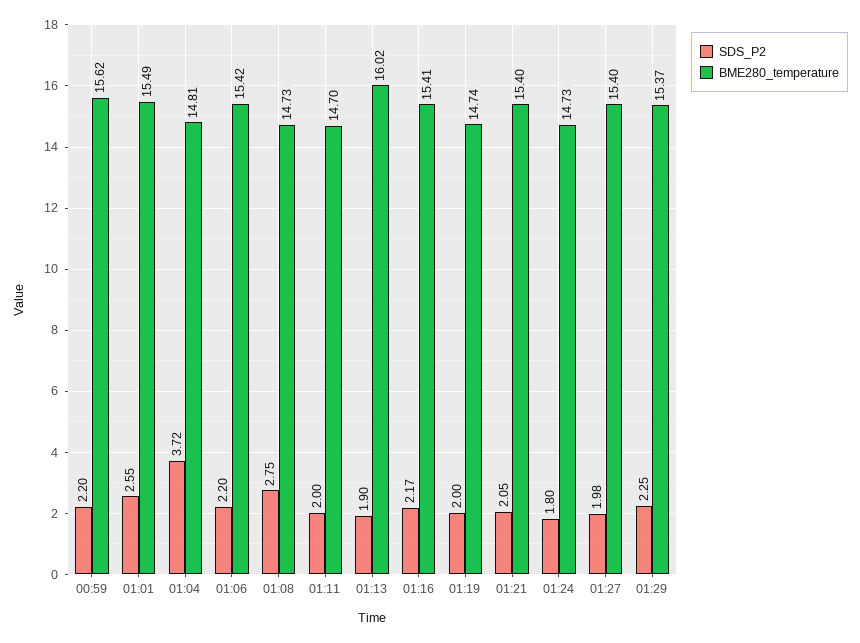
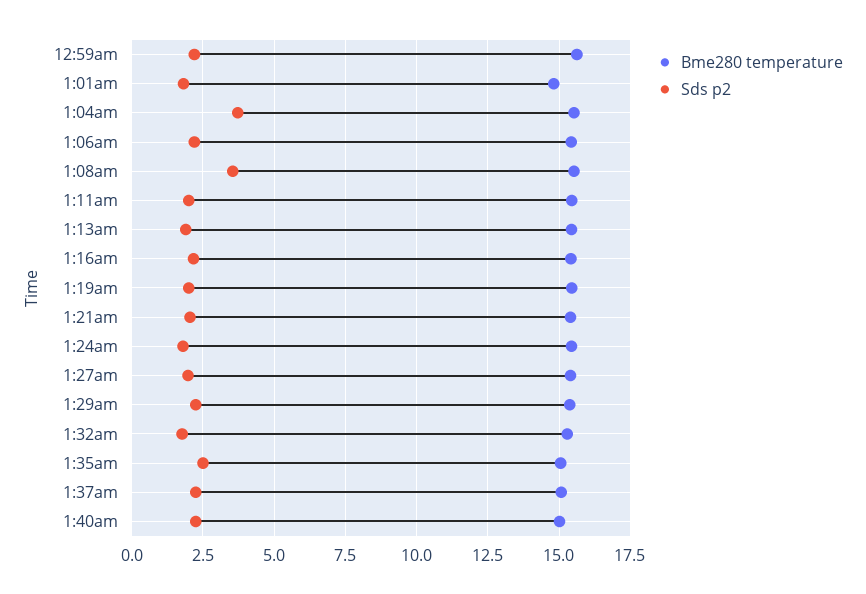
SDS_P2, 01:01: 2.55 -> 1.75
BME280_temperature, 01:01: 15.49 -> 14.75
BME280_temperature, 01:04: 14.81 -> 15.5
SDS_P2, 01:08: 2.75 -> 3.5
BME280_temperature, 01:08: 14.73 -> 15.5
BME280_temperature, 01:11: 14.7 -> 15.5
BME280_temperature, 01:13: 16.02 -> 15.5
BME280_temperature, 01:19: 14.74 -> 15.5
BME280_temperature, 01:24: 14.73 -> 15.5
BME280_temperature, 1:32am: none -> 15.25
SDS_P2, 1:32am: none -> 1.75
BME280_temperature, 1:35am: none -> 15
SDS_P2, 1:35am: none -> 2.5
BME280_temperature, 1:37am: none -> 15
SDS_P2, 1:37am: none -> 2.25
BME280_temperature, 1:40am: none -> 15
SDS_P2, 1:40am: none -> 2.25

